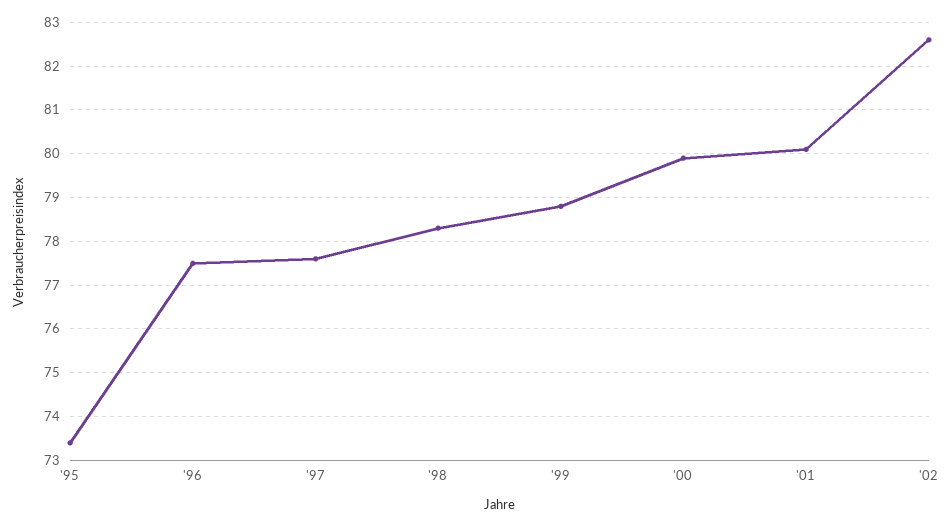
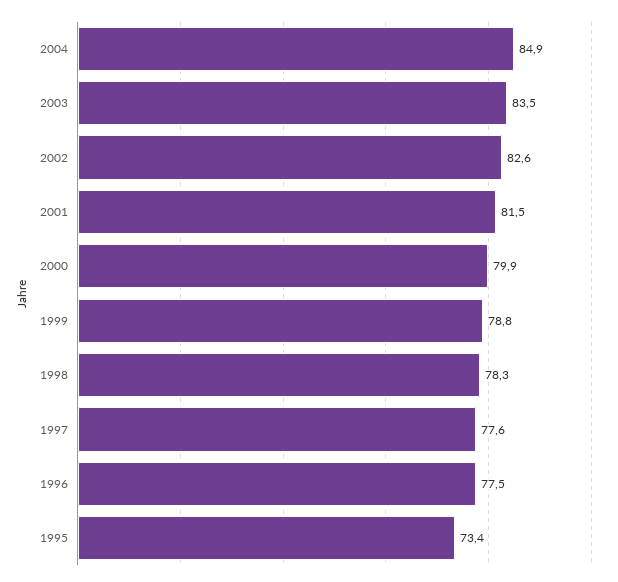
'01: 80 -> 81.5
2004: none -> 84.9
2003: none -> 83.5

